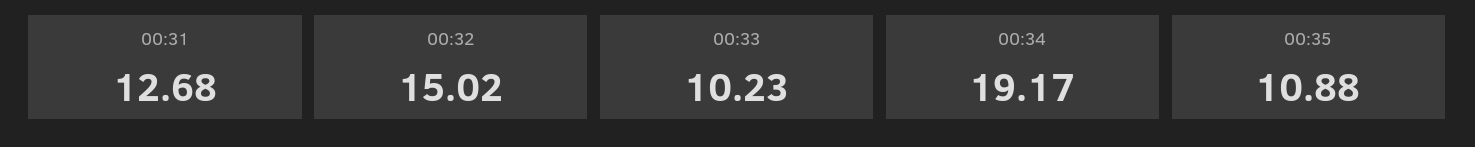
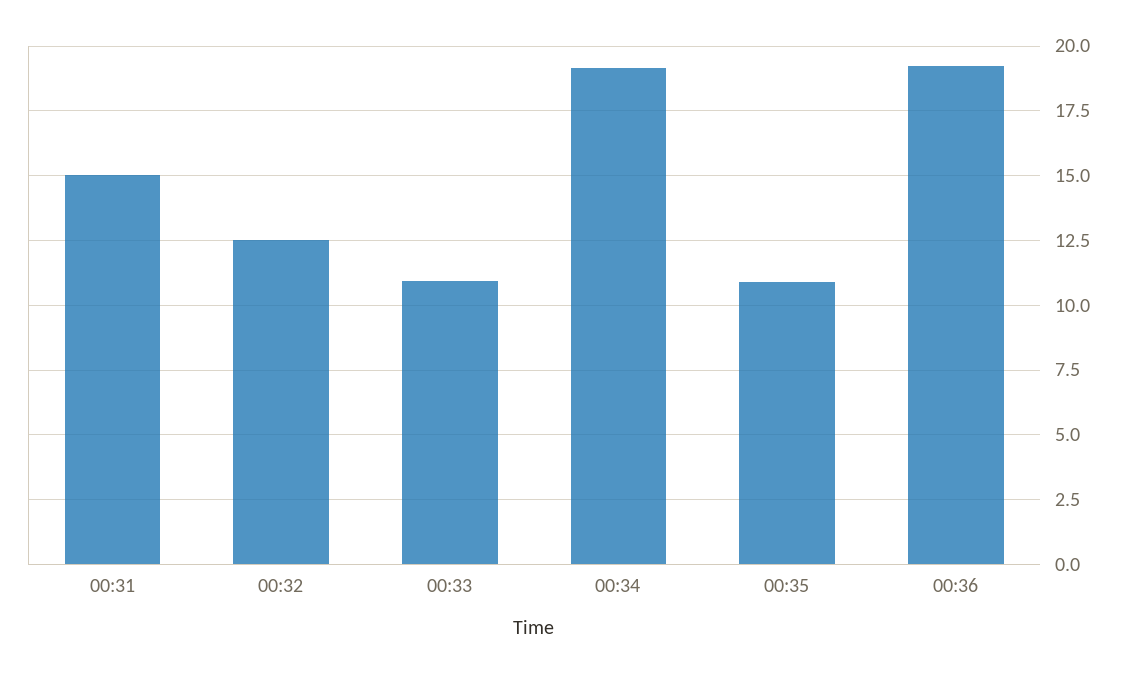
00:31: 12.68 -> 15
00:32: 15.02 -> 12.5
00:33: 10.23 -> 11
00:36: none -> 19.25

